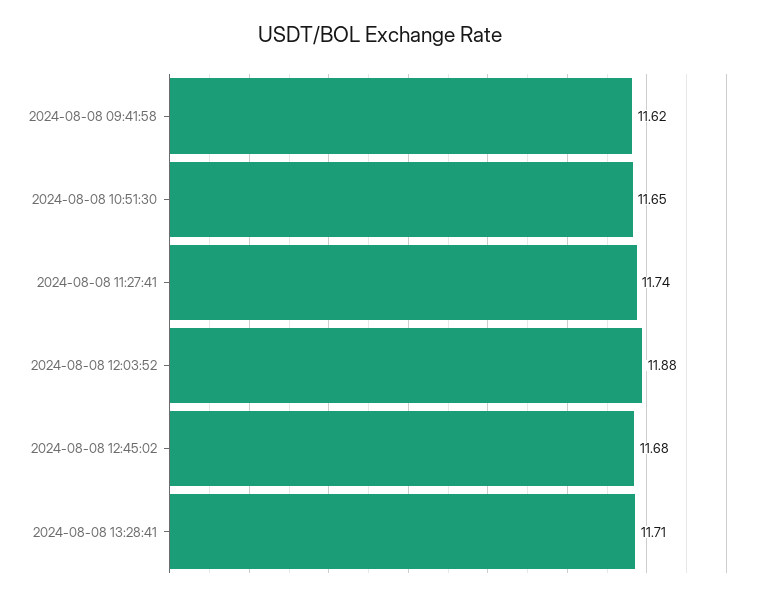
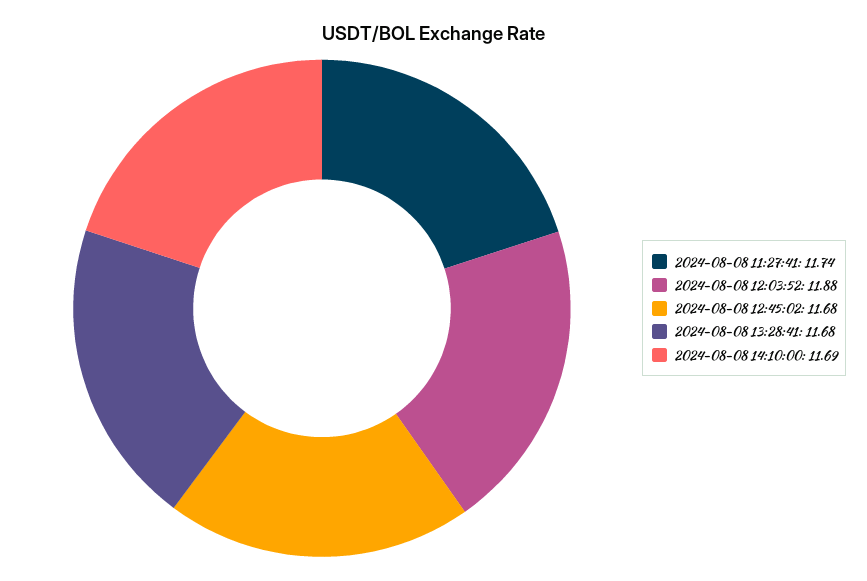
2024-08-08 09:41:58: 11.62 -> none
2024-08-08 10:51:30: 11.65 -> none
2024-08-08 13:28:41: 11.71 -> 11.68
2024-08-08 14:10:00: none -> 11.69

